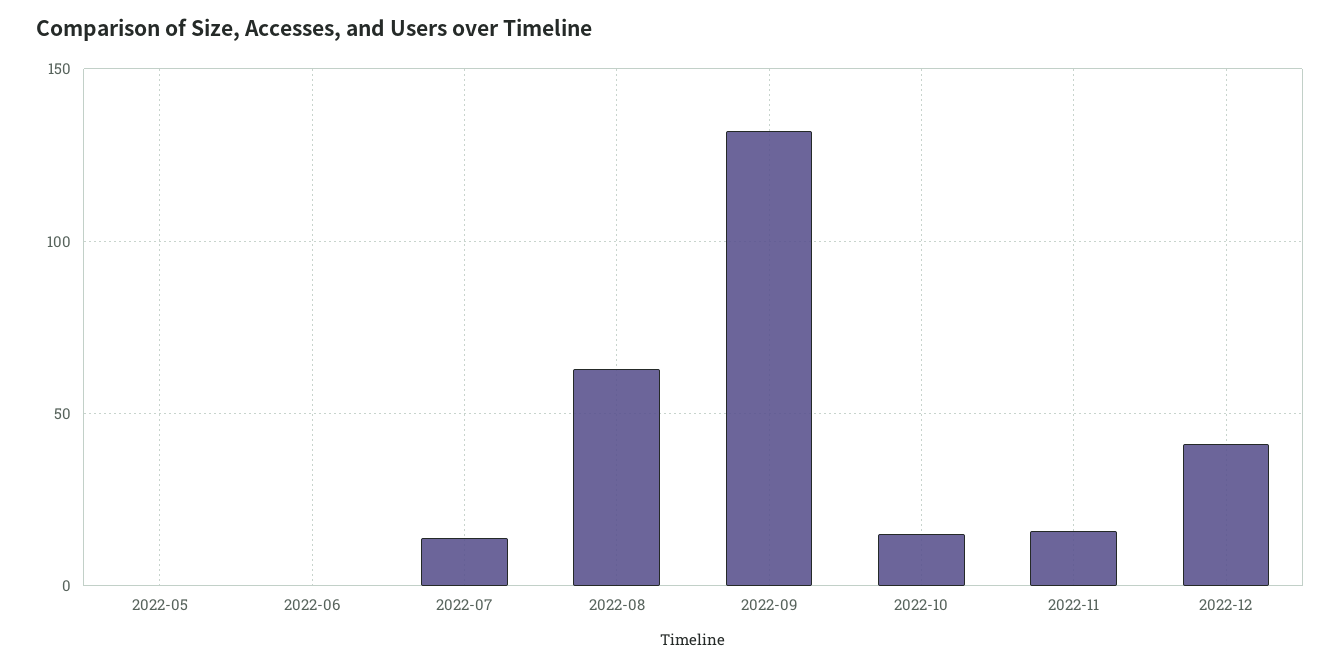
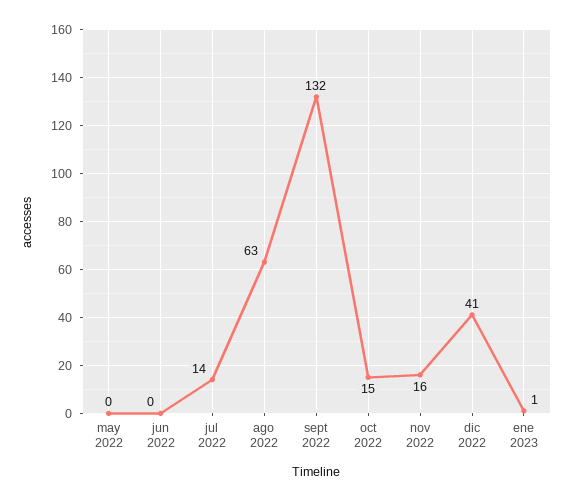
ene 2023: none -> 1

